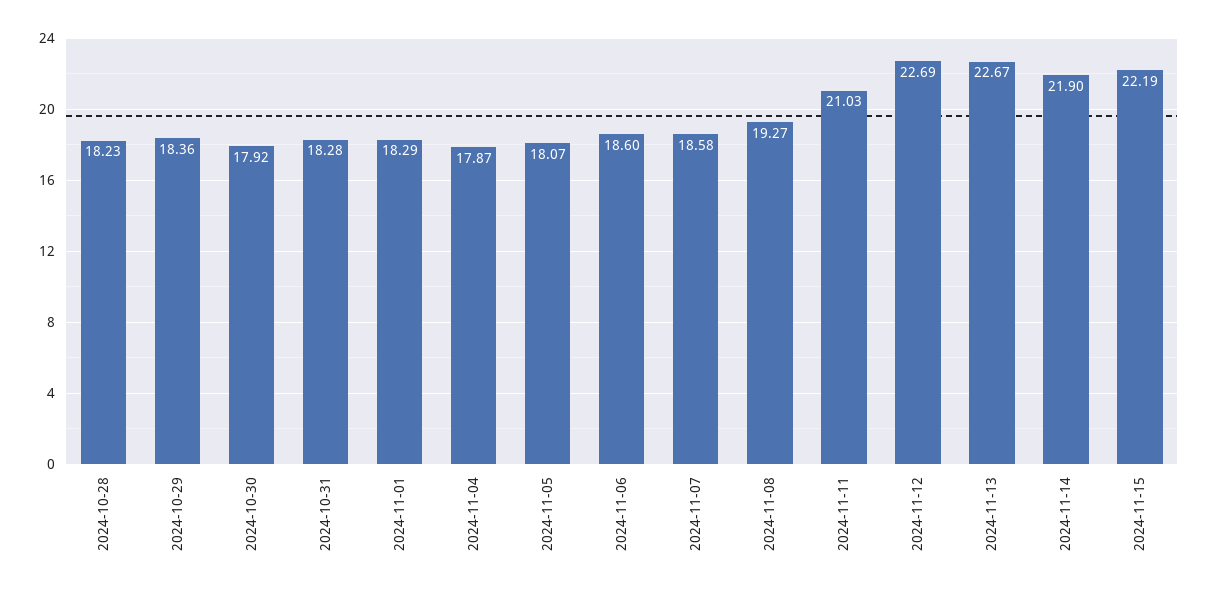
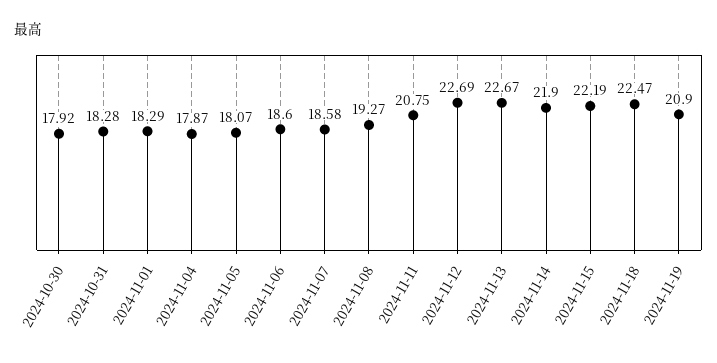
2024-10-28: 18.23 -> none
2024-10-29: 18.36 -> none
2024-11-11: 21.03 -> 20.75
2024-11-18: none -> 22.47
2024-11-19: none -> 20.9

